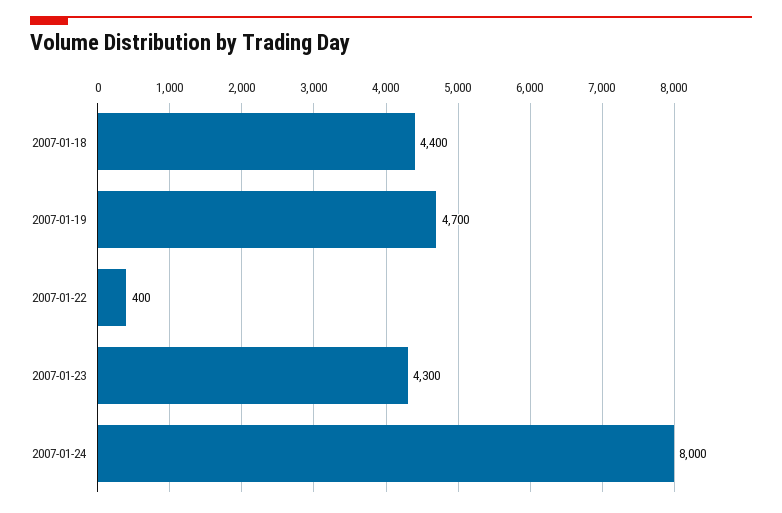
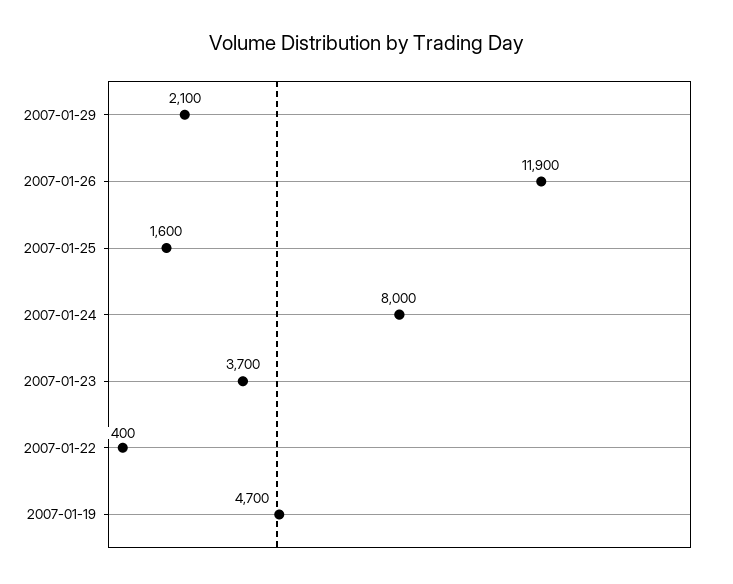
2007-01-18: 4400 -> none
2007-01-23: 4300 -> 3700
2007-01-29: none -> 2100
2007-01-26: none -> 11900
2007-01-25: none -> 1600

